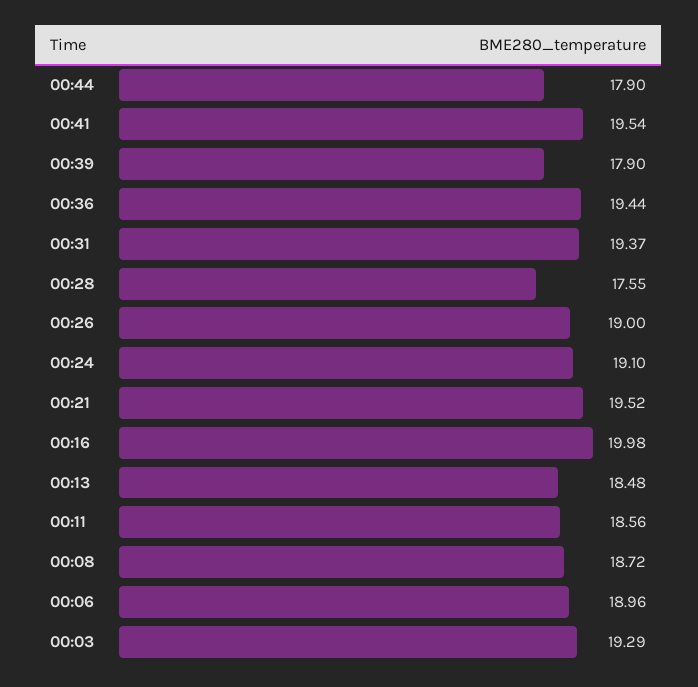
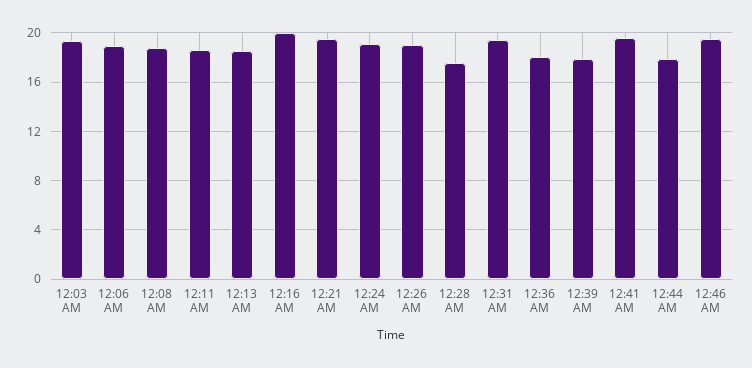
00:36: 19.44 -> 18
12:46 AM: none -> 19.5

